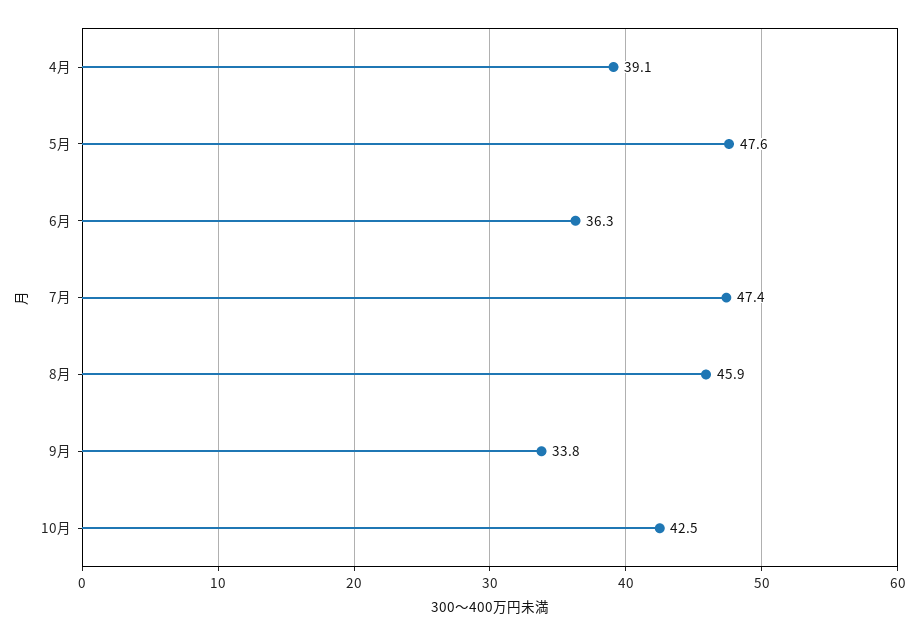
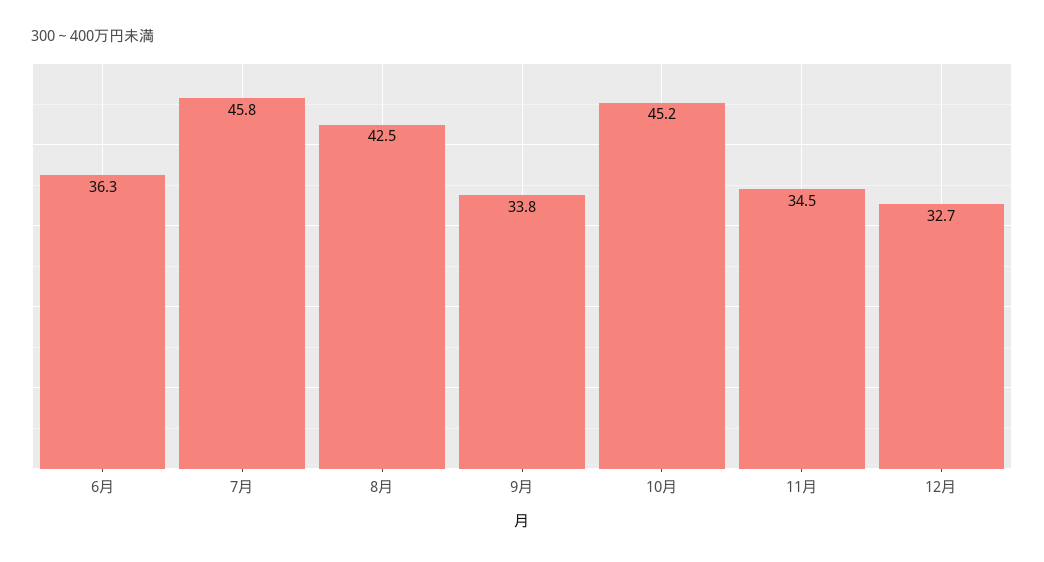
4月: 39.1 -> none
5月: 47.6 -> none
7月: 47.4 -> 45.8
8月: 45.9 -> 42.5
10月: 42.5 -> 45.2
11月: none -> 34.5
12月: none -> 32.7

